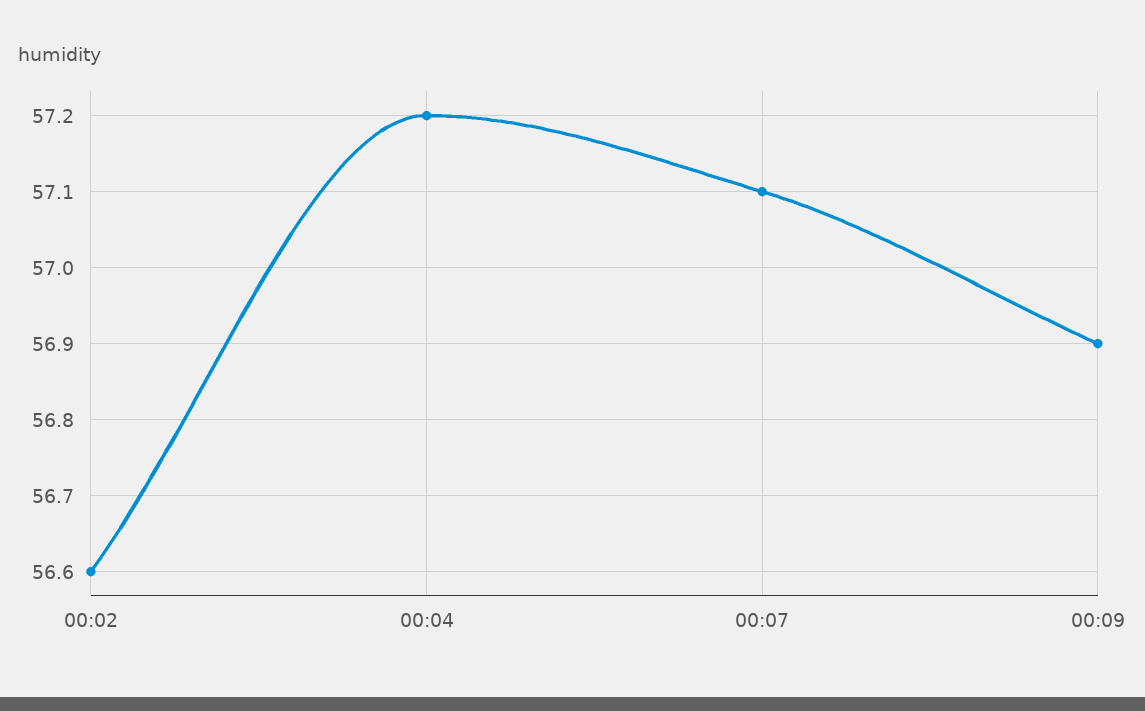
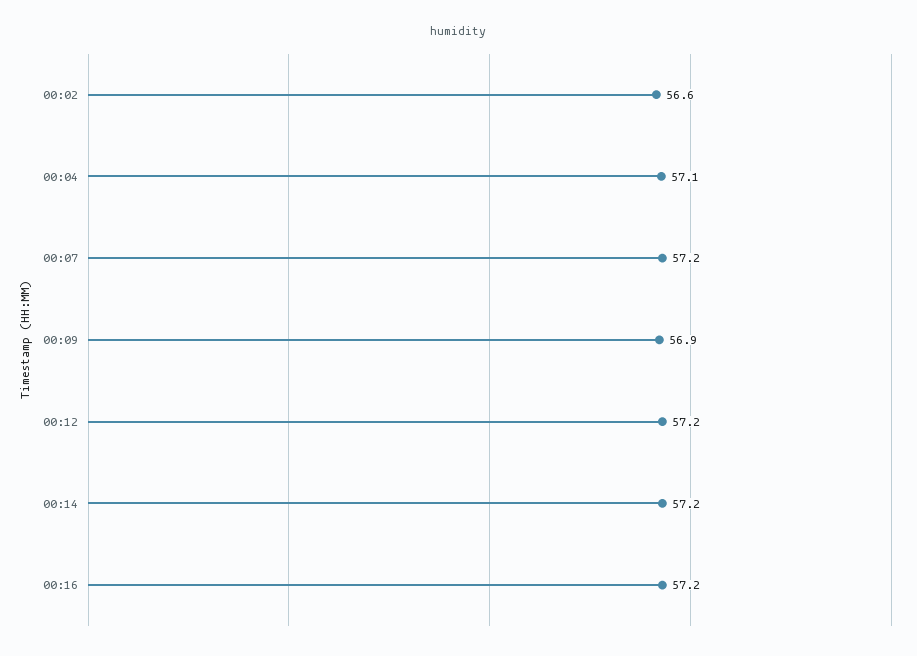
00:04: 57.2 -> 57.1
00:07: 57.1 -> 57.2
00:12: none -> 57.2
00:14: none -> 57.2
00:16: none -> 57.2

